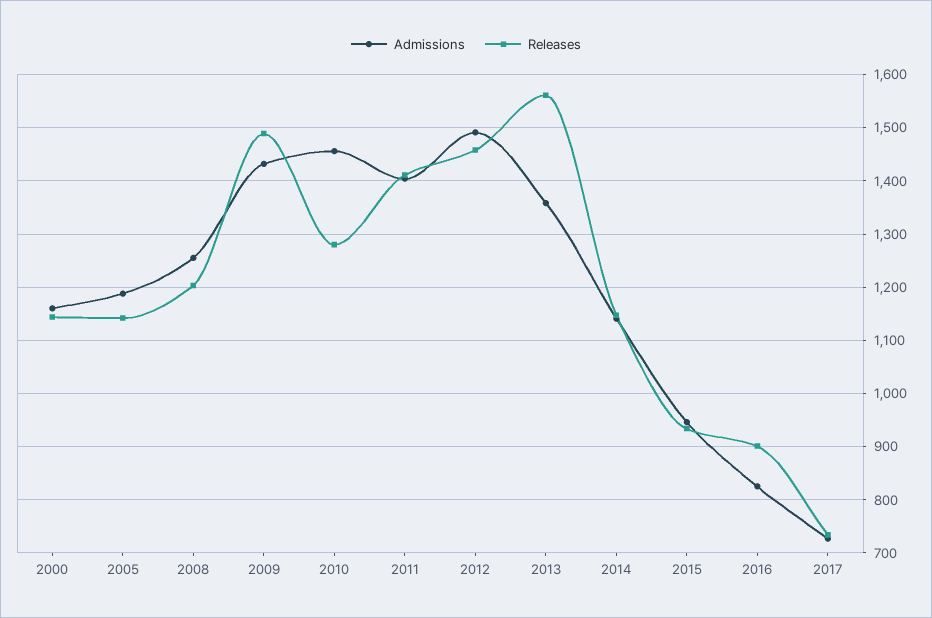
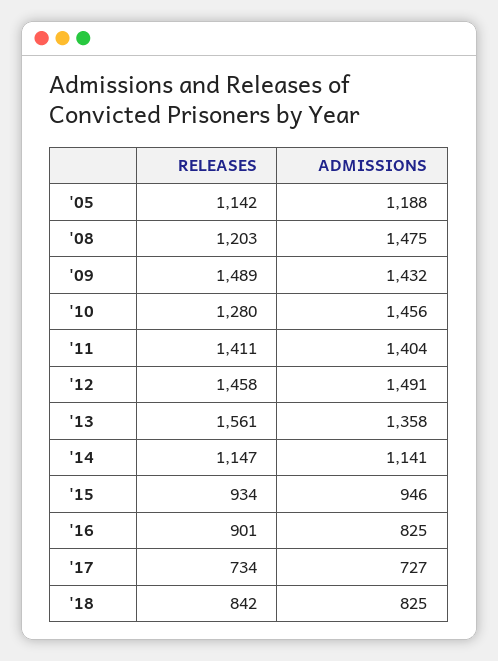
Admissions, 2000: 1160 -> none
Releases, 2000: 1140 -> none
Admissions, 2008: 1260 -> 1475
Releases, '18: none -> 842
Admissions, '18: none -> 825

